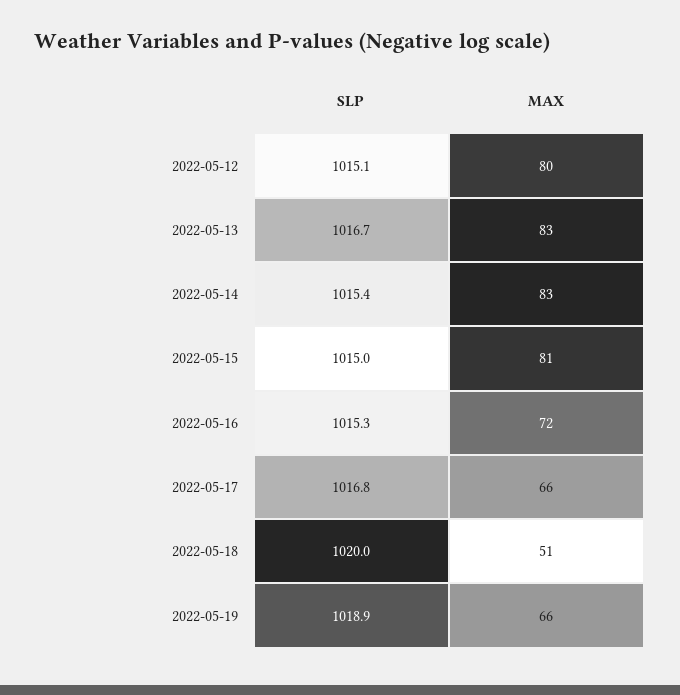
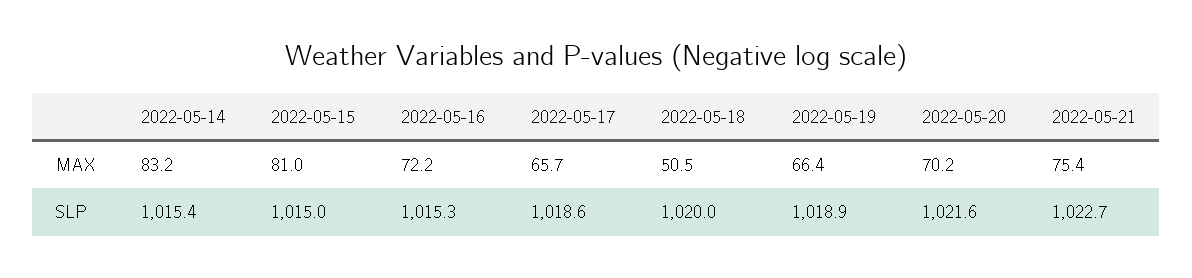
SLP, 2022-05-12: 1015.1 -> none
MAX, 2022-05-12: 80 -> none
SLP, 2022-05-13: 1016.7 -> none
MAX, 2022-05-13: 83 -> none
SLP, 2022-05-17: 1016.8 -> 1018.6
MAX, 2022-05-20: none -> 70.2
MAX, 2022-05-21: none -> 75.4
SLP, 2022-05-20: none -> 1021.6
SLP, 2022-05-21: none -> 1022.7

